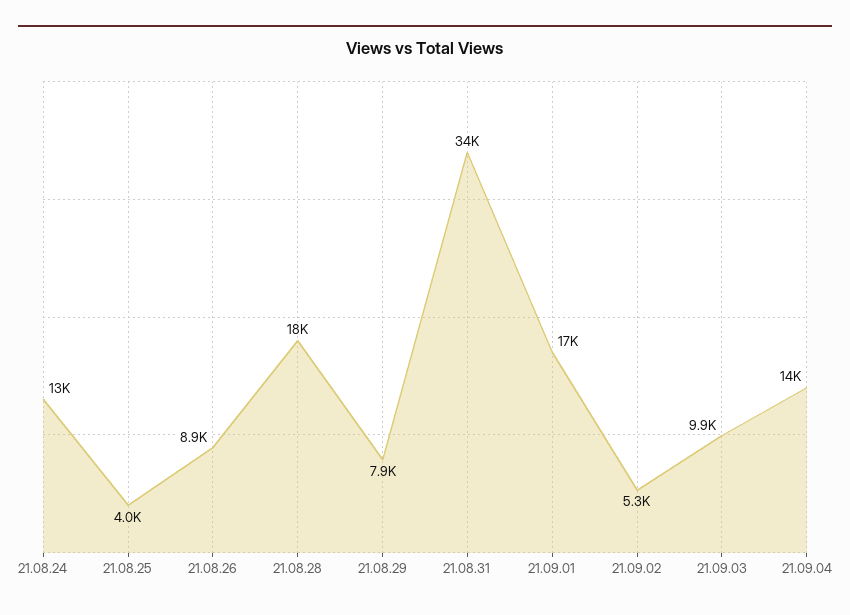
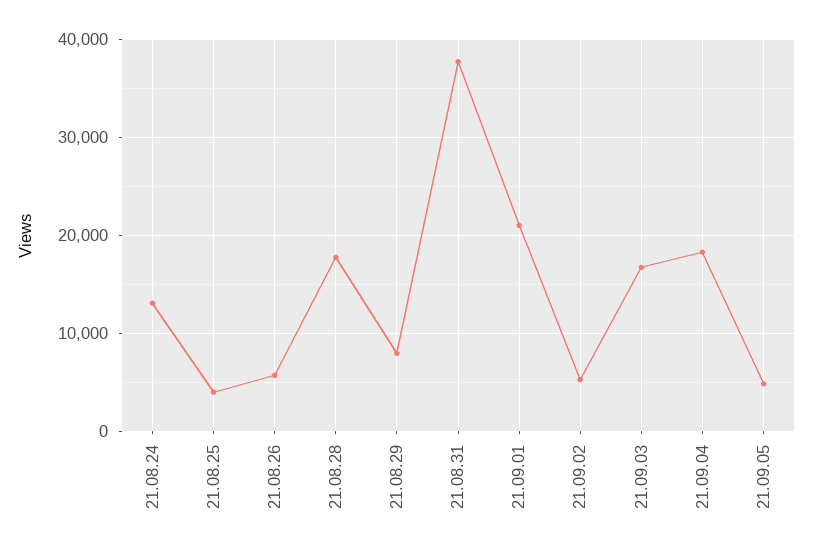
21.08.26: 8900 -> 6000
21.08.31: 34000 -> 38000
21.09.01: 17000 -> 21000
21.09.03: 9900 -> 17000
21.09.04: 14000 -> 18000
21.09.05: none -> 5000

